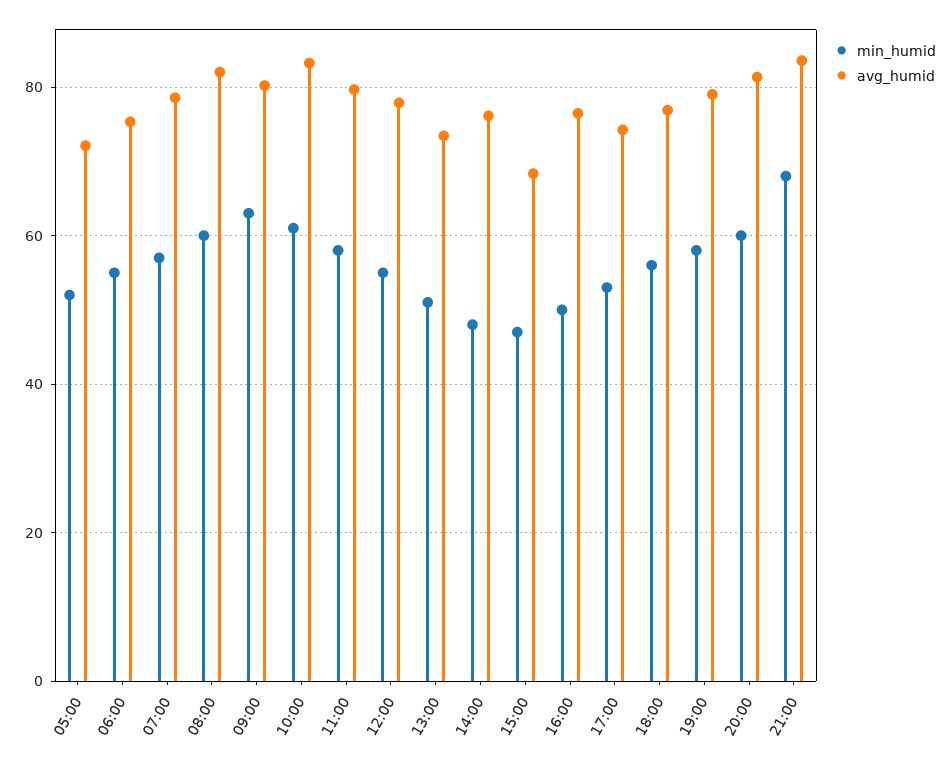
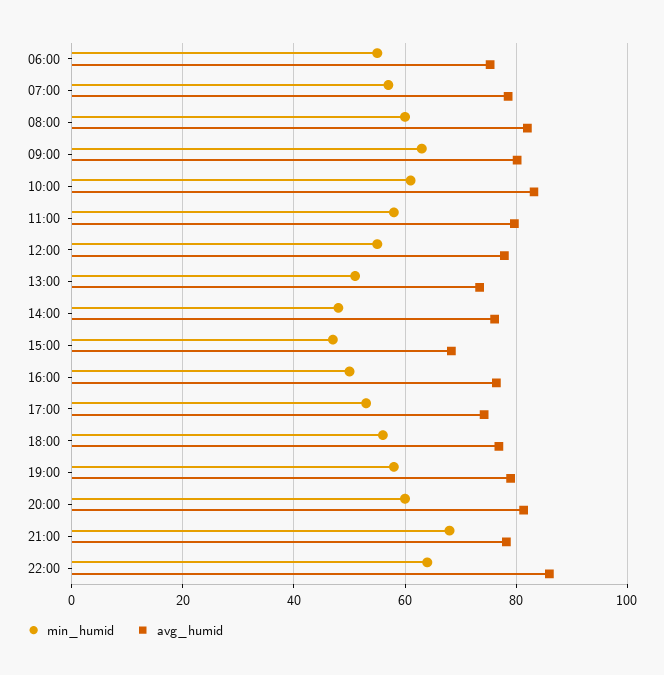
min_humid, 05:00: 52 -> none
avg_humid, 05:00: 72 -> none
avg_humid, 21:00: 84 -> 78
min_humid, 22:00: none -> 64
avg_humid, 22:00: none -> 86

